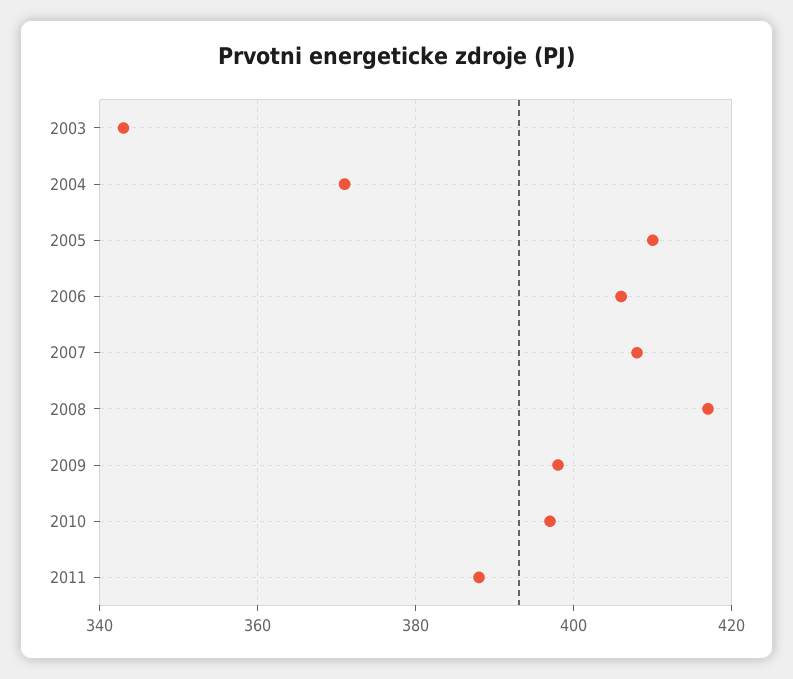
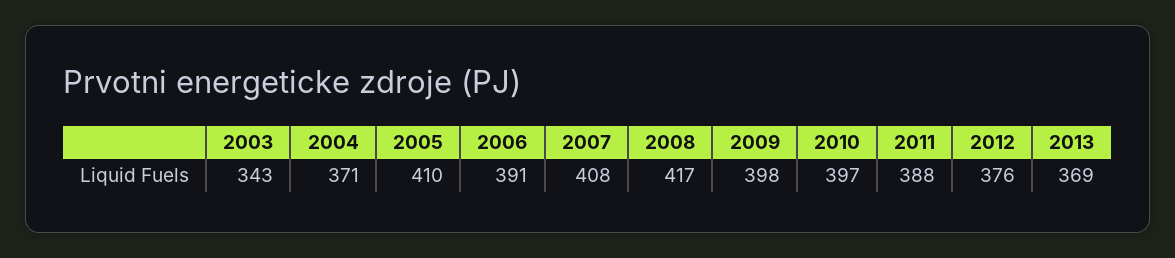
2006: 405 -> 391
2012: none -> 376
2013: none -> 369

